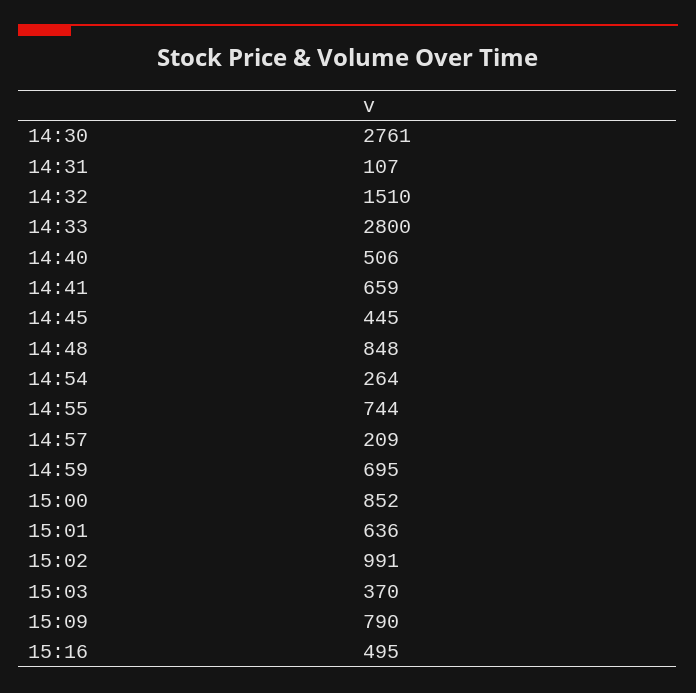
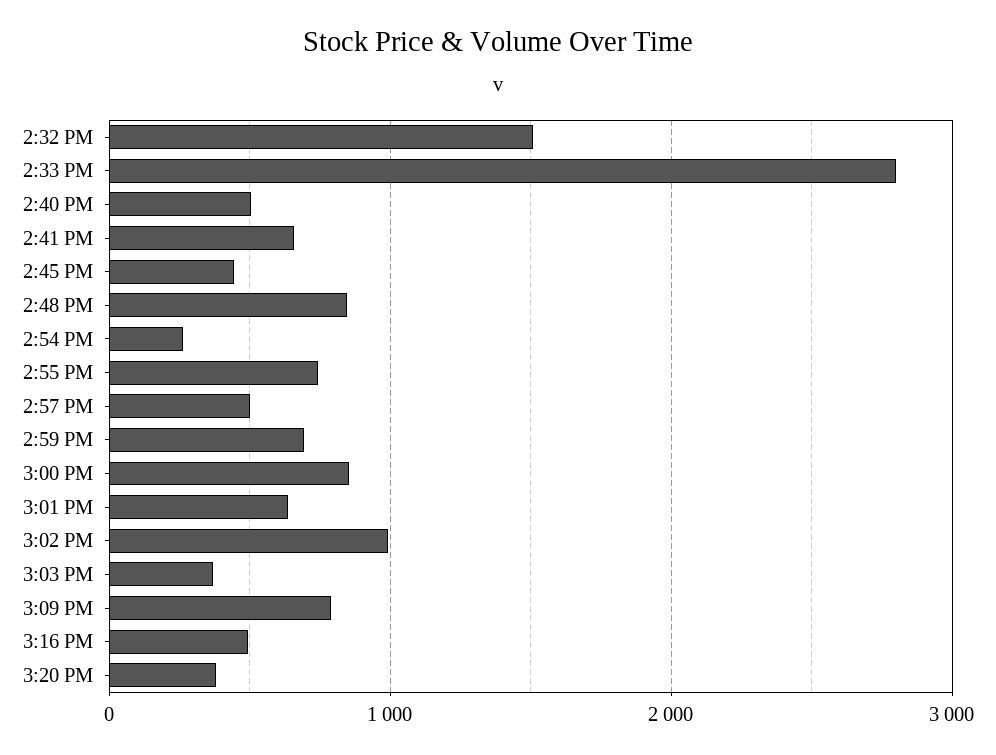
14:30: 2761 -> none
14:31: 107 -> none
14:57: 209 -> 500
3:20 PM: none -> 400

